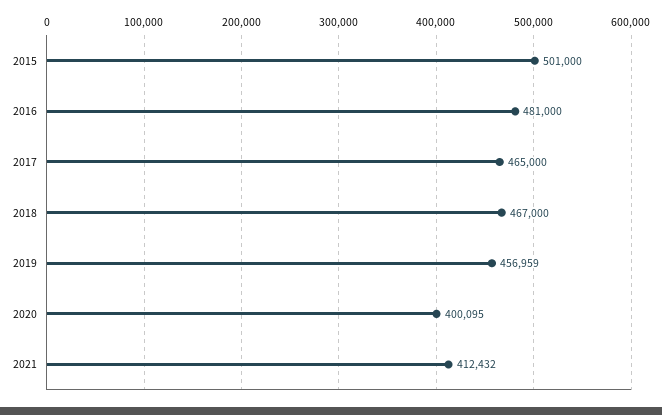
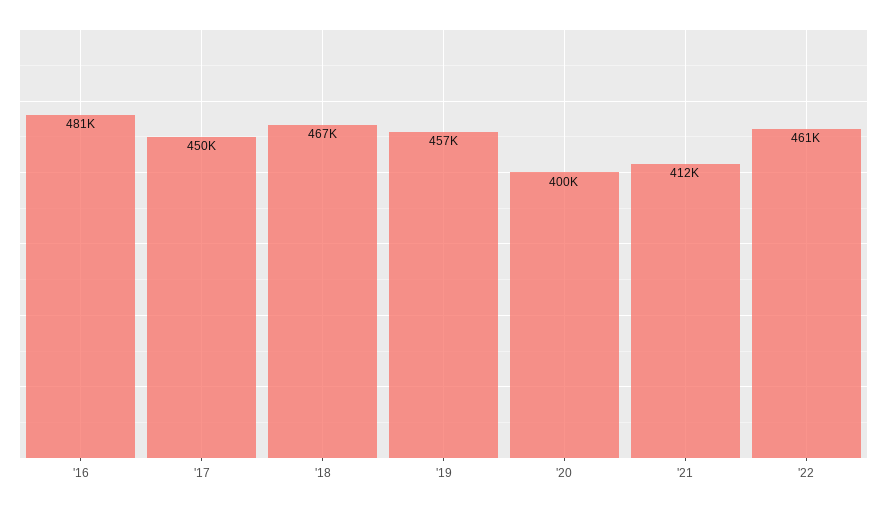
2015: 501000 -> none
2017: 465000 -> 450000
'22: none -> 461000

